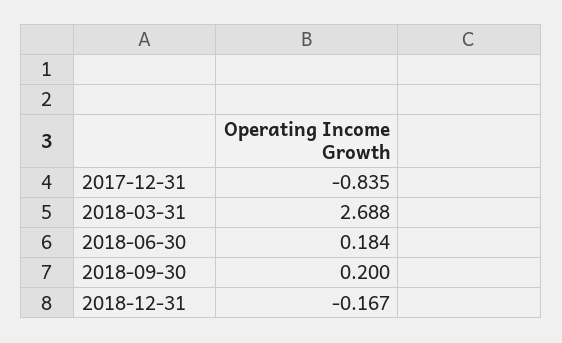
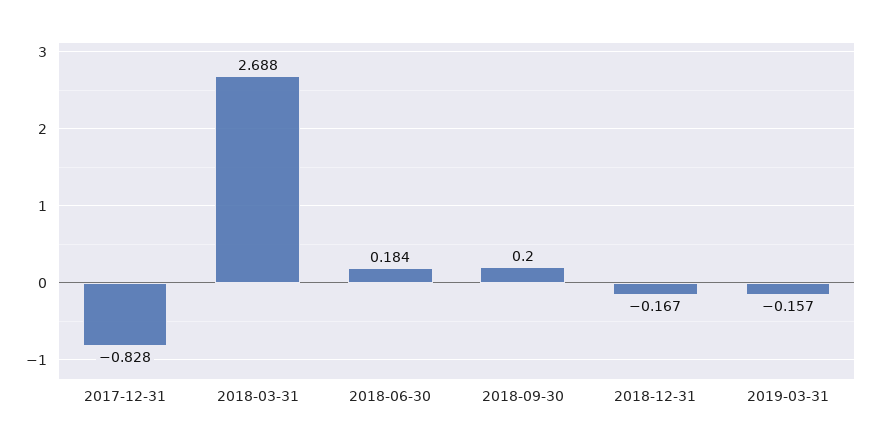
2017-12-31: -0.835 -> -0.828
2019-03-31: none -> -0.157

